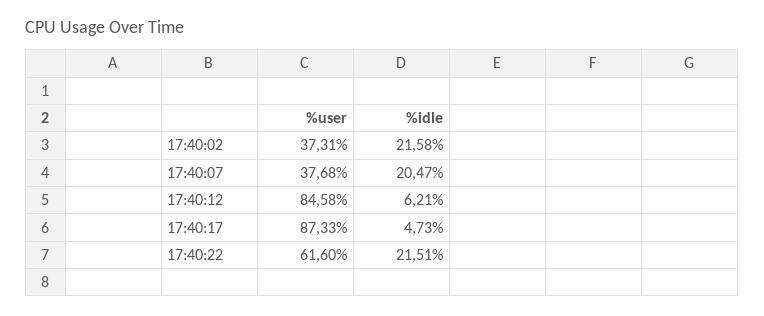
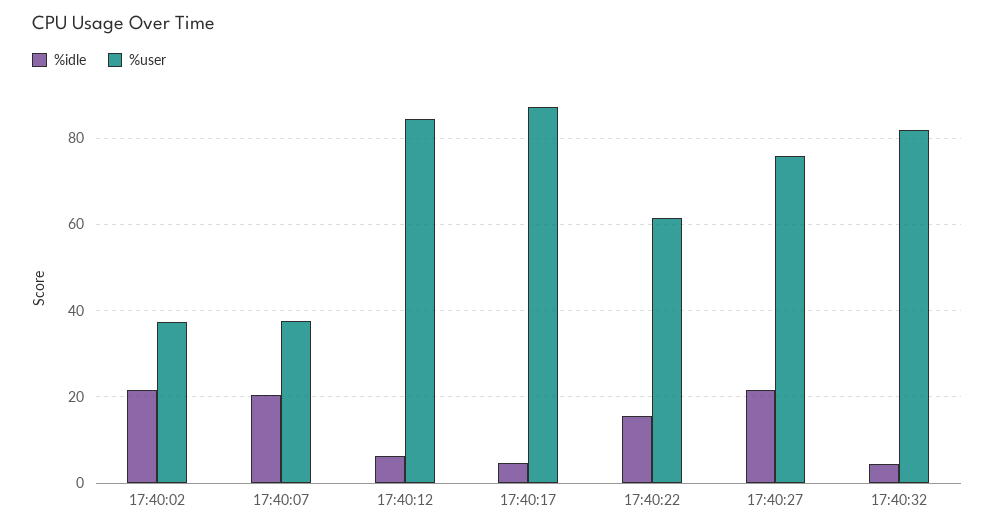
%idle, 17:40:22: 21.51 -> 16
%idle, 17:40:27: none -> 22
%user, 17:40:27: none -> 76
%idle, 17:40:32: none -> 4
%user, 17:40:32: none -> 82

